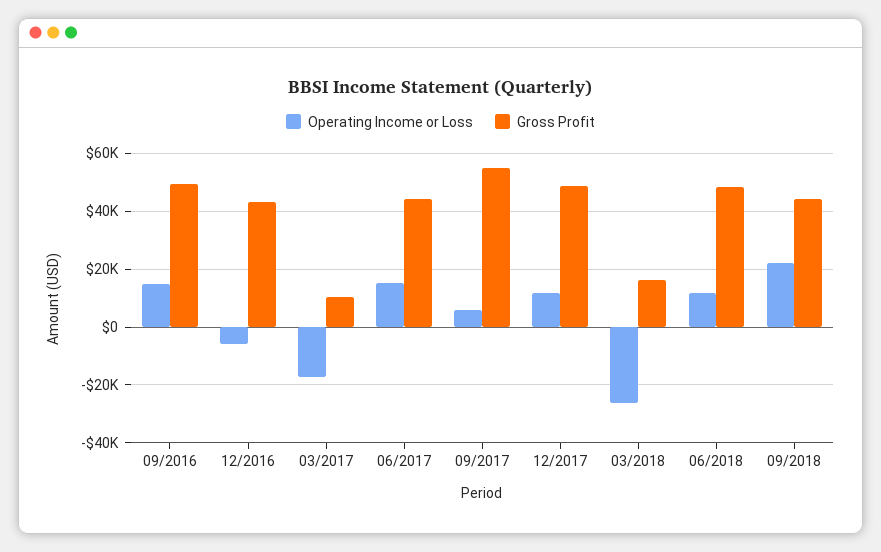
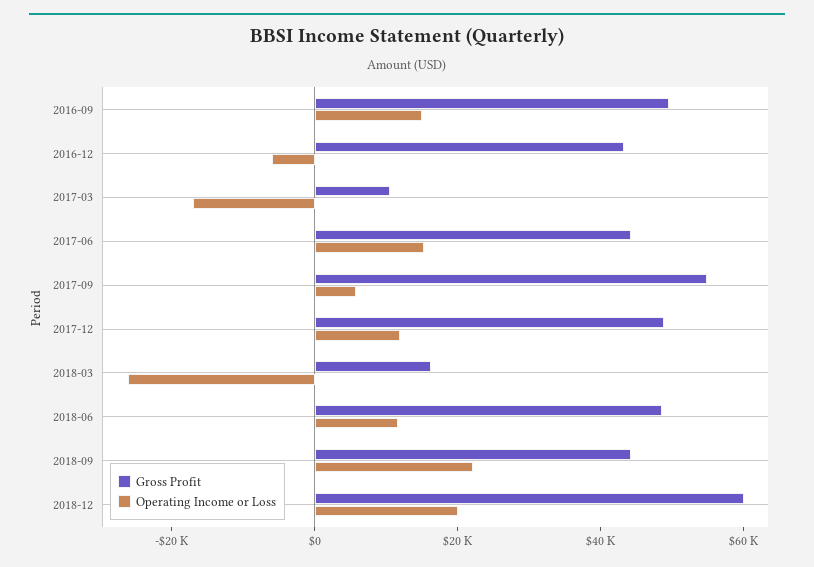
Gross Profit, 2018-12: none -> 60000
Operating Income or Loss, 2018-12: none -> 20000

